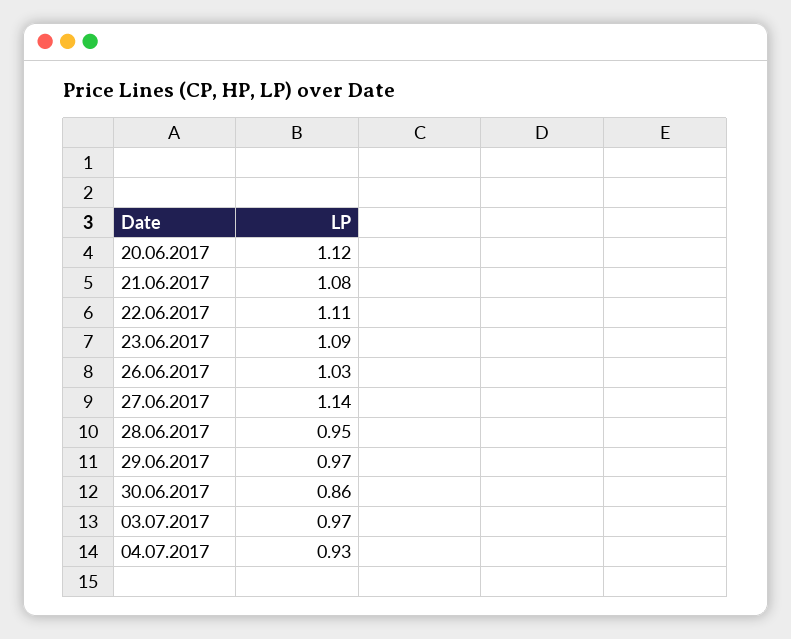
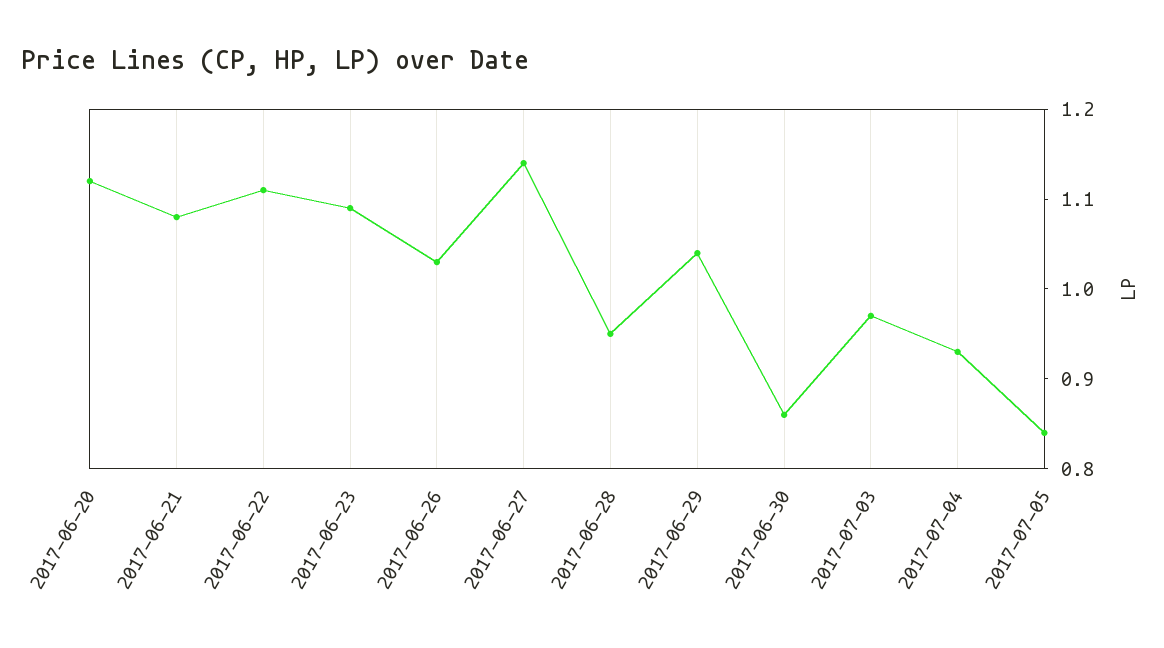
29.06.2017: 0.97 -> 1.04
2017-07-05: none -> 0.84

